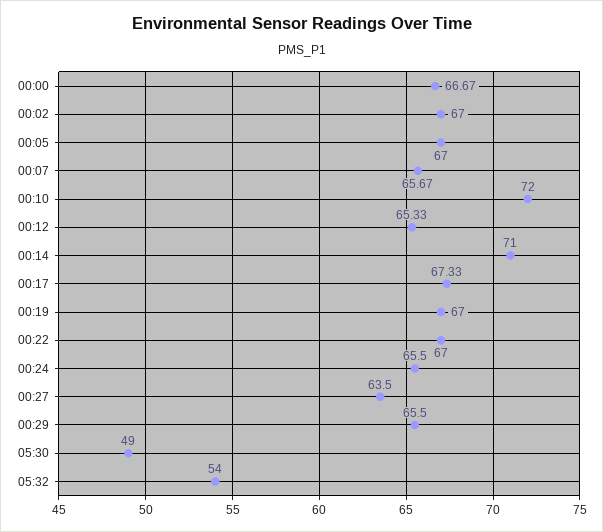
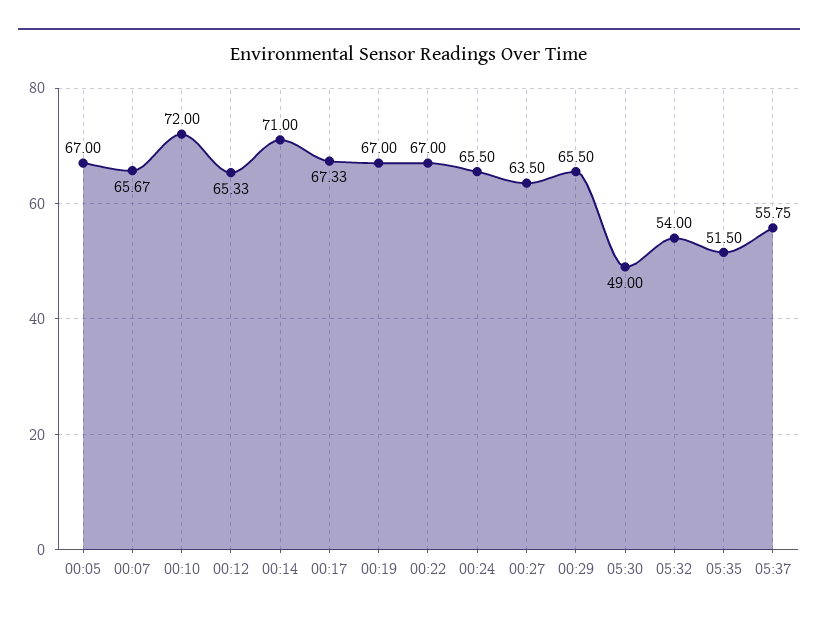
00:00: 66.67 -> none
00:02: 67 -> none
05:35: none -> 51.5
05:37: none -> 55.75

